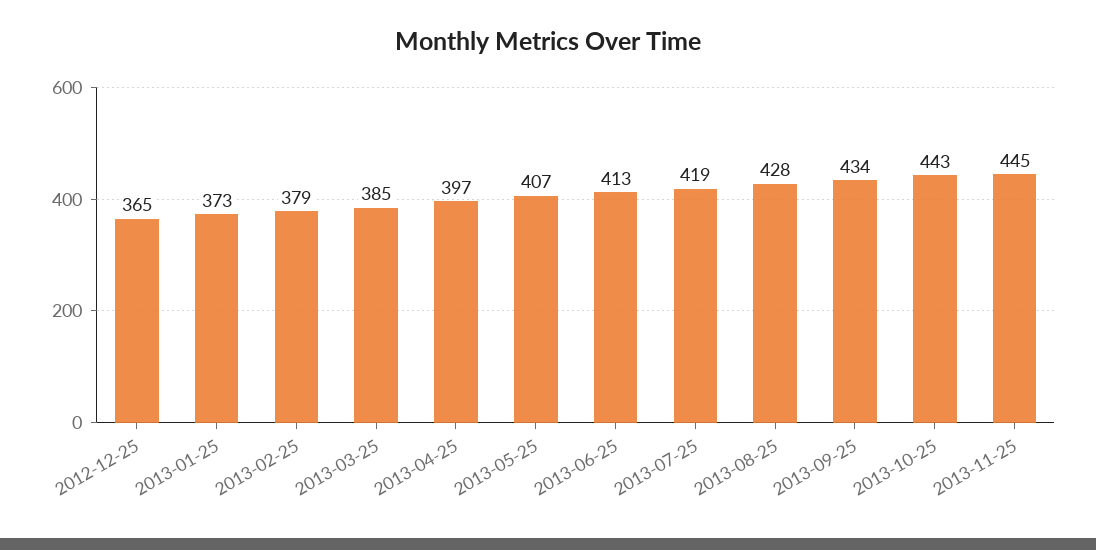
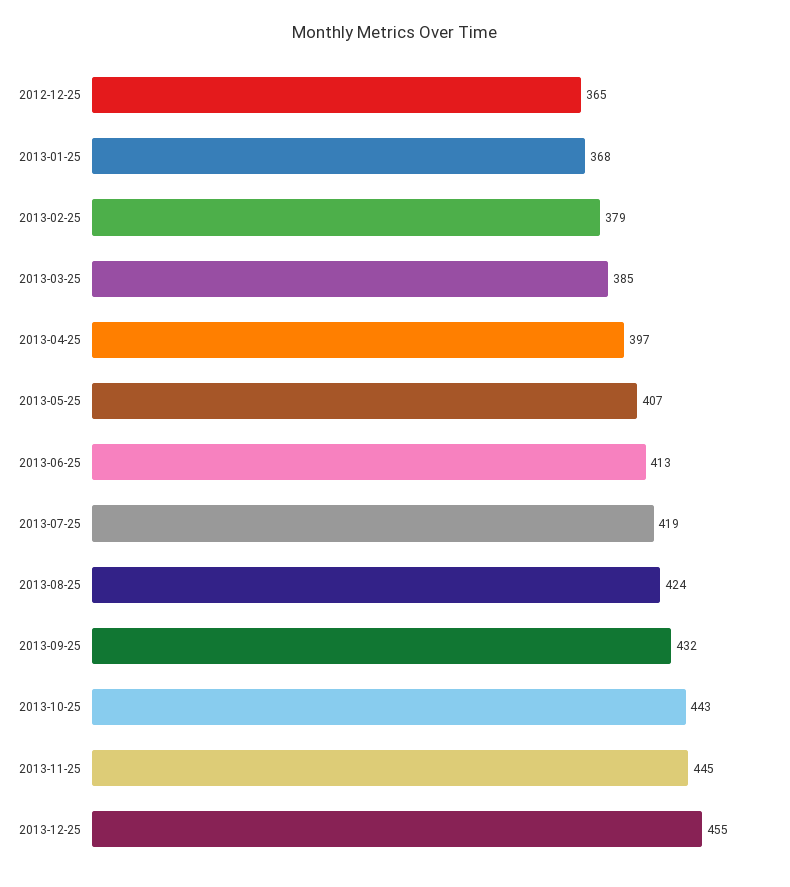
2013-01-25: 373 -> 368
2013-08-25: 428 -> 424
2013-09-25: 434 -> 432
2013-12-25: none -> 455

